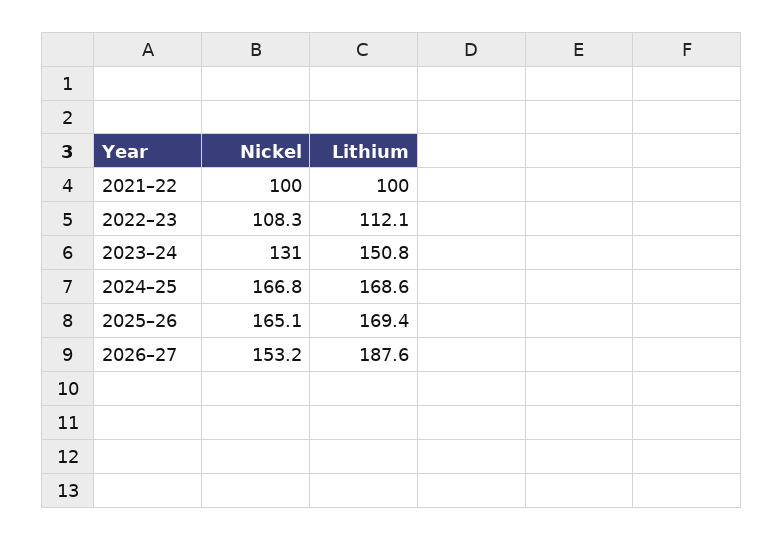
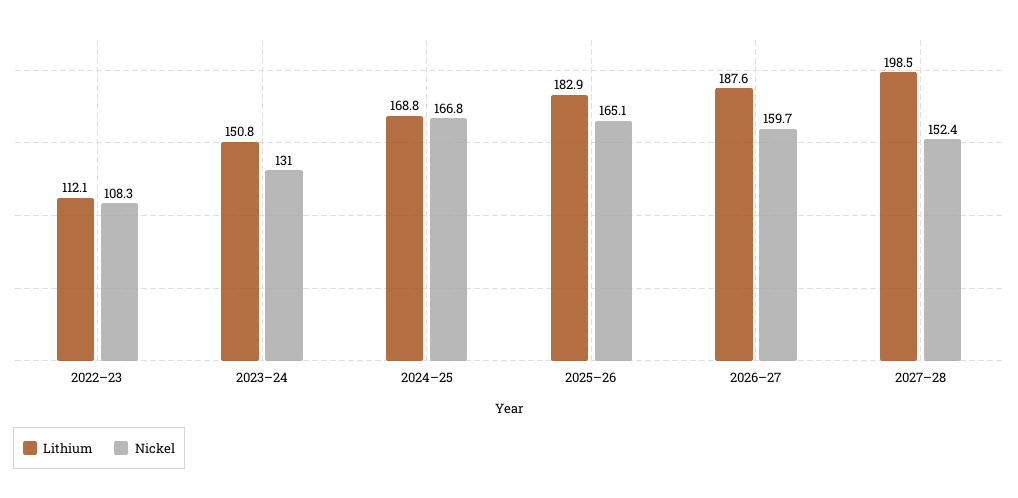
Nickel, 2021–22: 100 -> none
Lithium, 2021–22: 100 -> none
Lithium, 2024–25: 168.6 -> 168.8
Lithium, 2025–26: 169.4 -> 182.9
Nickel, 2026–27: 153.2 -> 159.7
Lithium, 2027–28: none -> 198.5
Nickel, 2027–28: none -> 152.4

